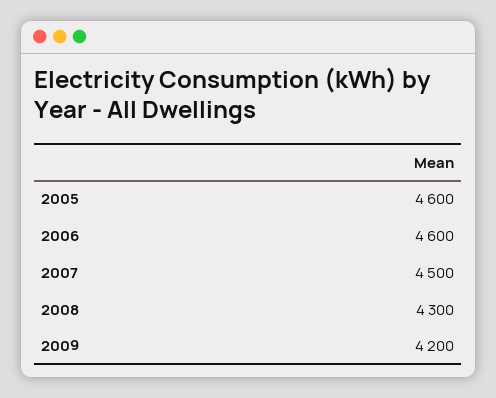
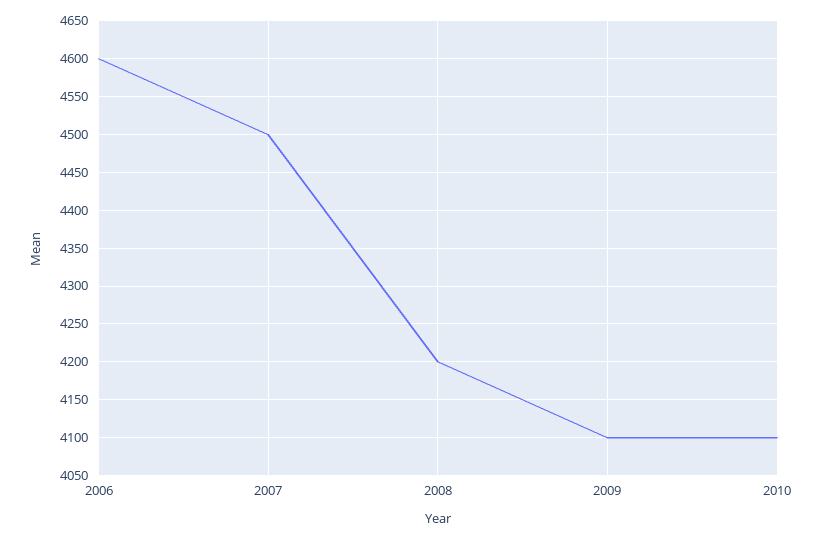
2005: 4600 -> none
2008: 4300 -> 4200
2009: 4200 -> 4100
2010: none -> 4100

